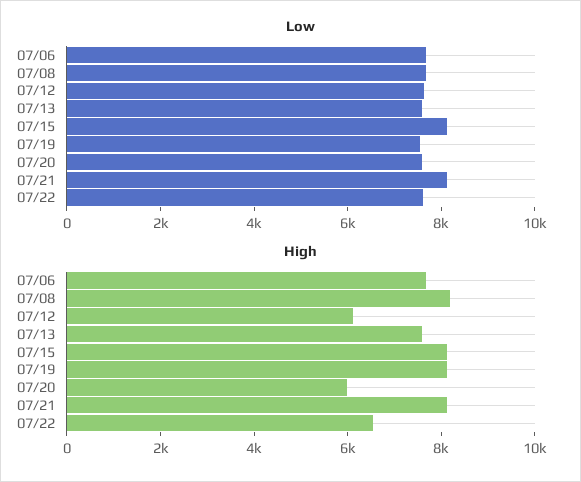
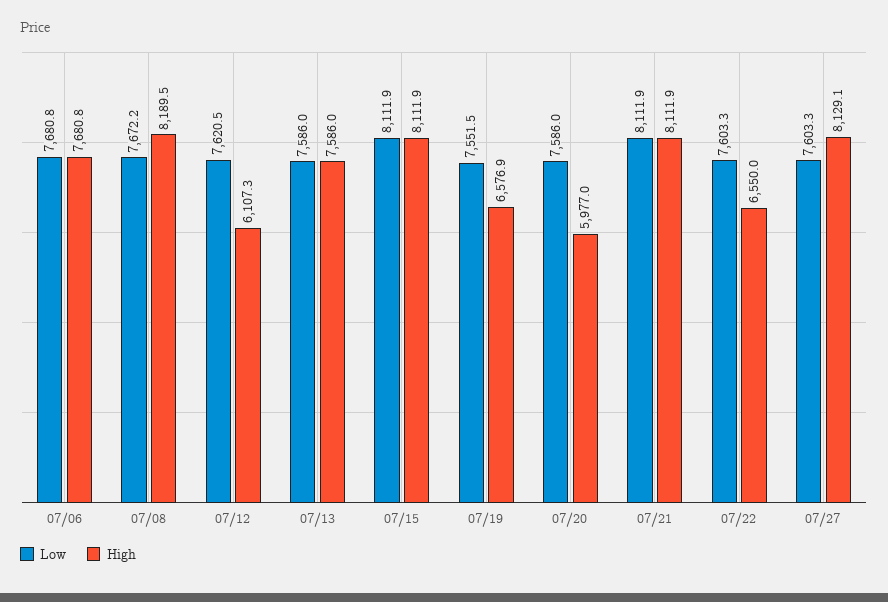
High, 07/19: 8000 -> 6576.9
Low, 07/27: none -> 7603.3
High, 07/27: none -> 8129.1

